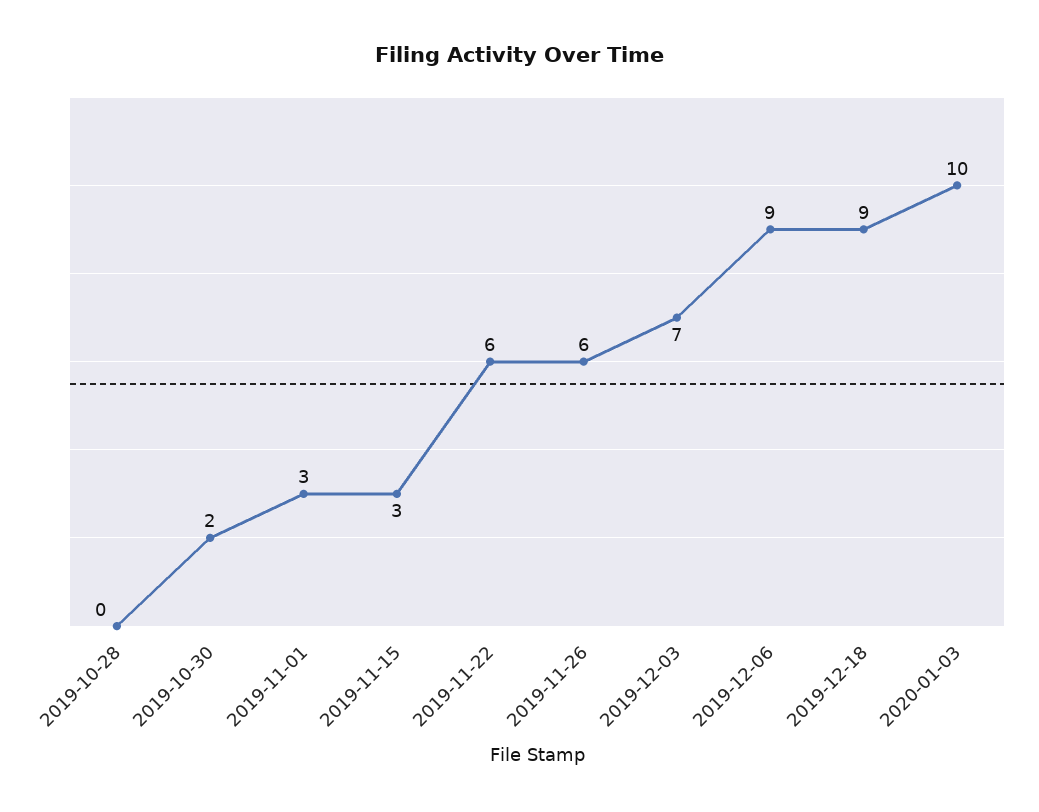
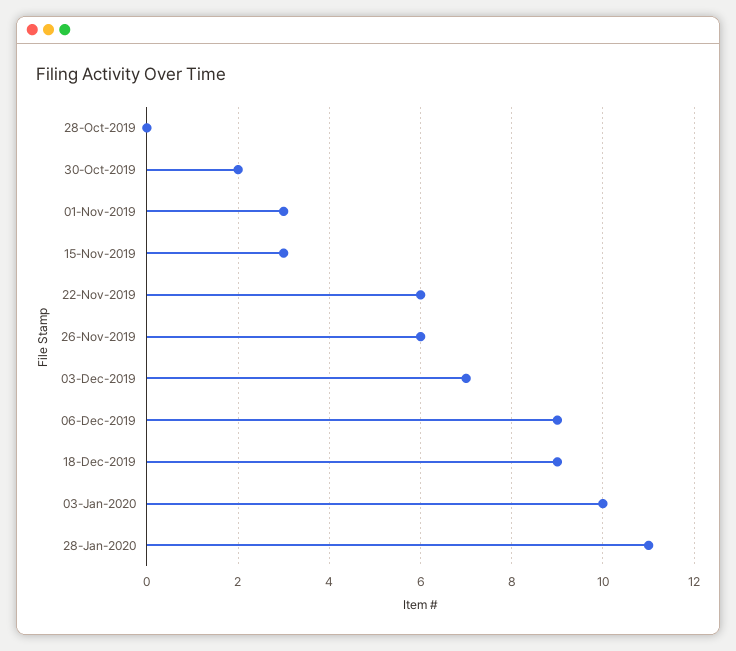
28-Jan-2020: none -> 11

